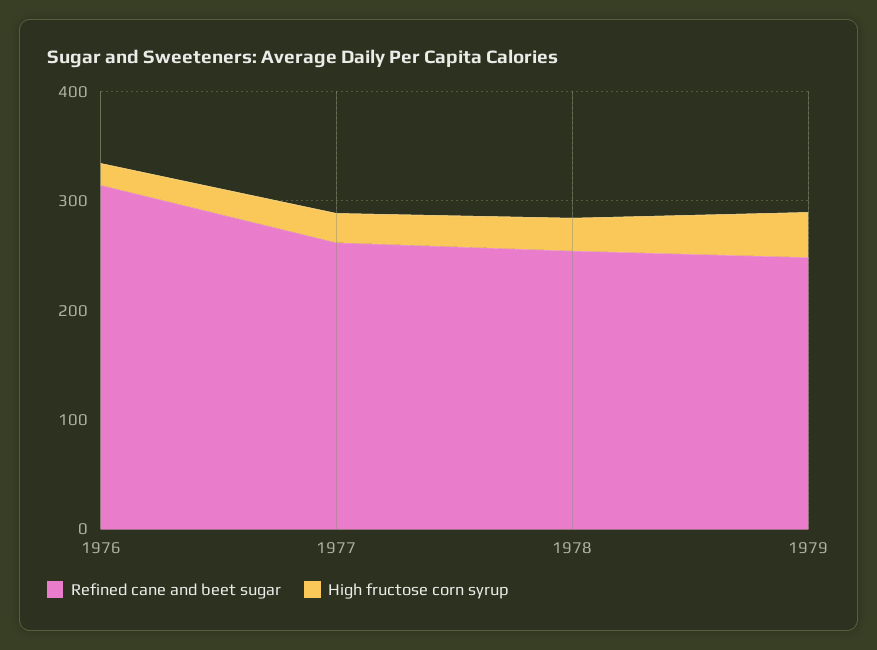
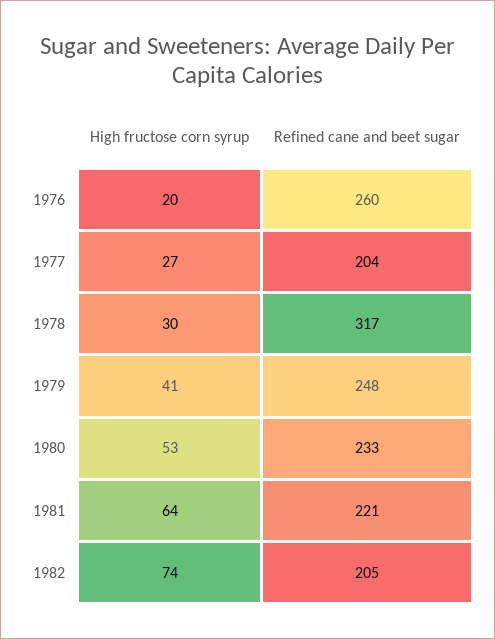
Refined cane and beet sugar, 1976: 320 -> 260
Refined cane and beet sugar, 1977: 260 -> 204
Refined cane and beet sugar, 1978: 260 -> 317
High fructose corn syrup, 1980: none -> 53
Refined cane and beet sugar, 1980: none -> 233
High fructose corn syrup, 1981: none -> 64
Refined cane and beet sugar, 1981: none -> 221
High fructose corn syrup, 1982: none -> 74
Refined cane and beet sugar, 1982: none -> 205

